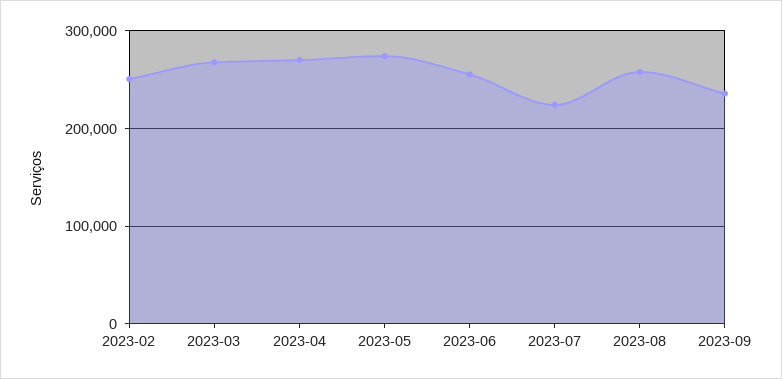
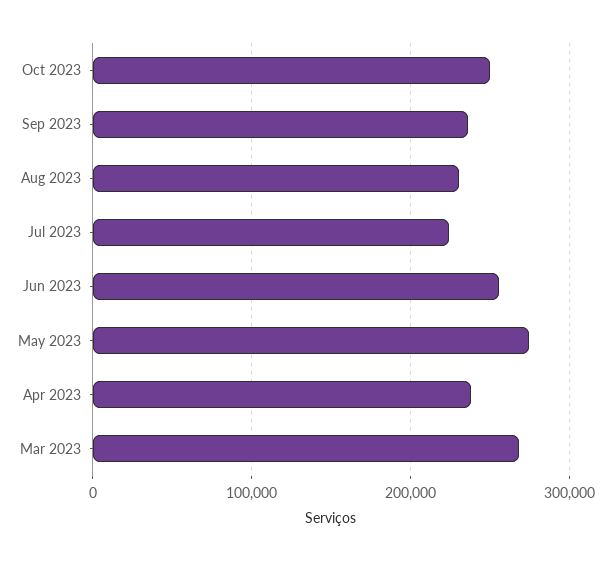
2023-02: 250000 -> none
2023-04: 270000 -> 240000
2023-08: 260000 -> 230000
Oct 2023: none -> 250000

